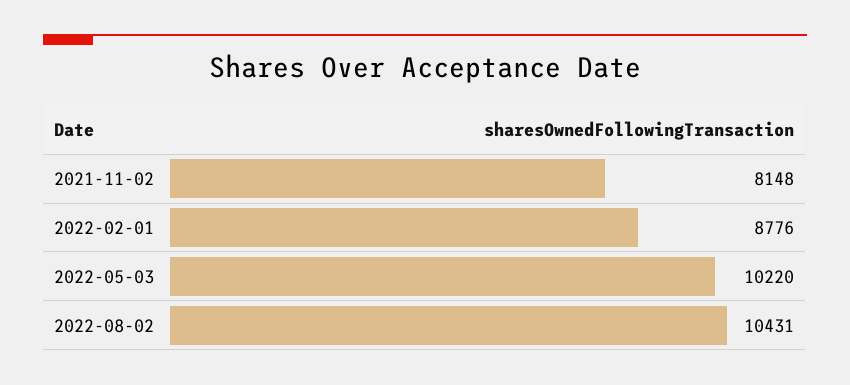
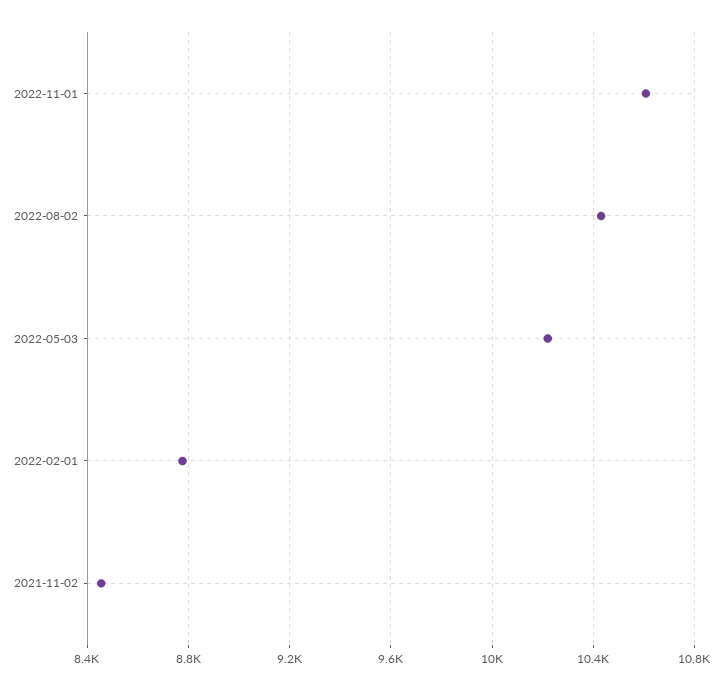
2021-11-02: 8148 -> 8450
2022-11-01: none -> 10600

